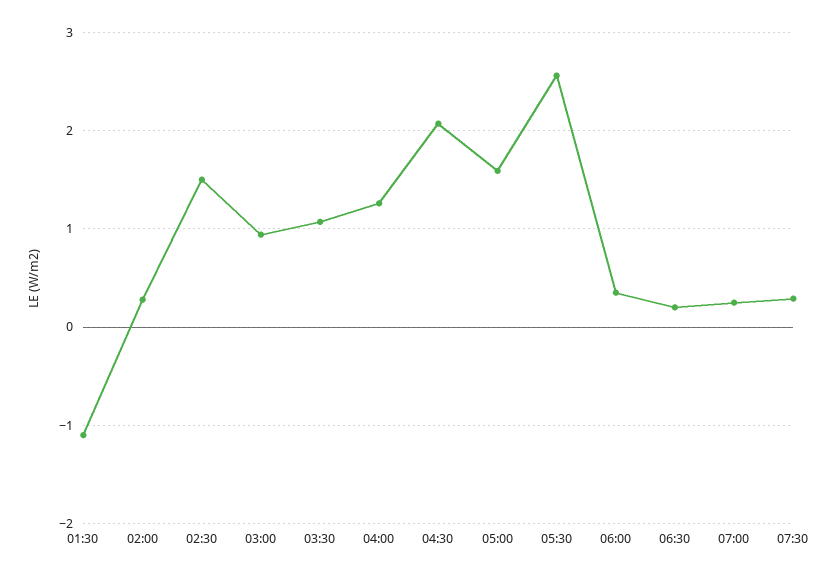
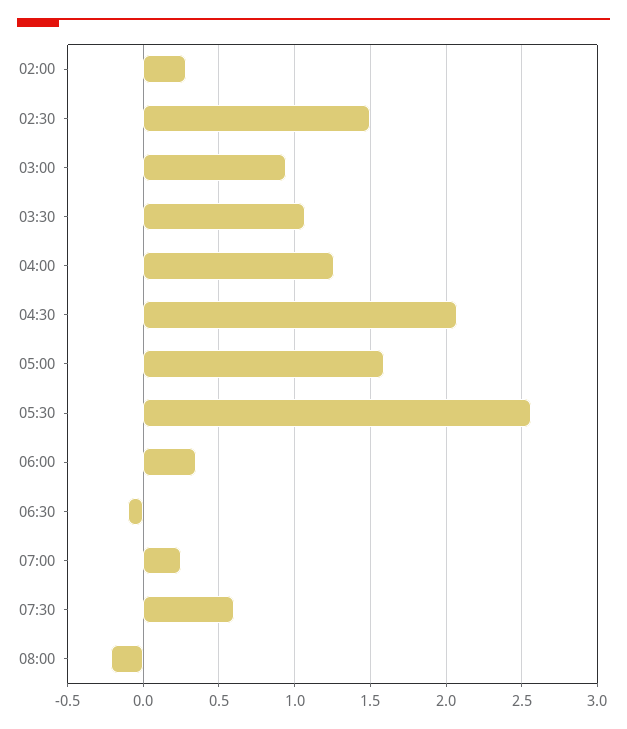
01:30: -1.1 -> none
06:30: 0.2 -> -0.1
07:30: 0.3 -> 0.6
08:00: none -> -0.2

